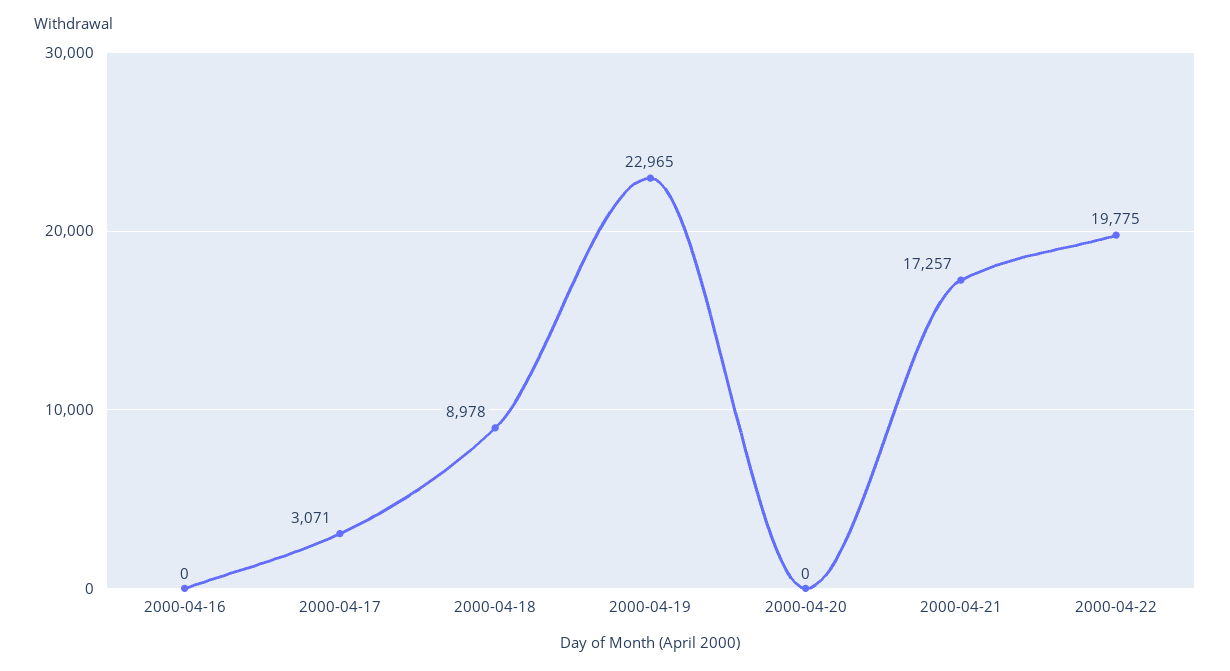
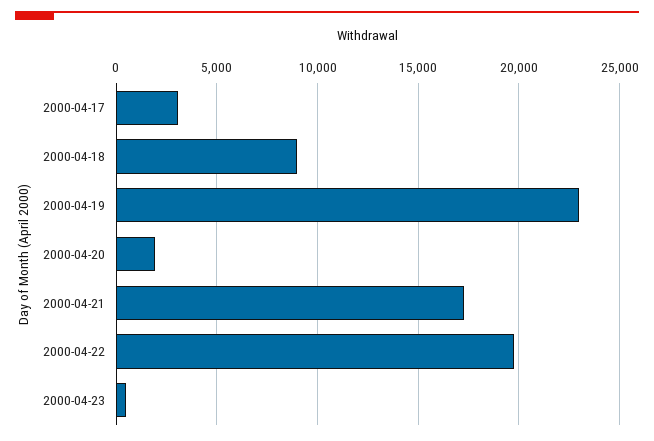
2000-04-16: 0 -> none
2000-04-20: 0 -> 2000
2000-04-23: none -> 500

